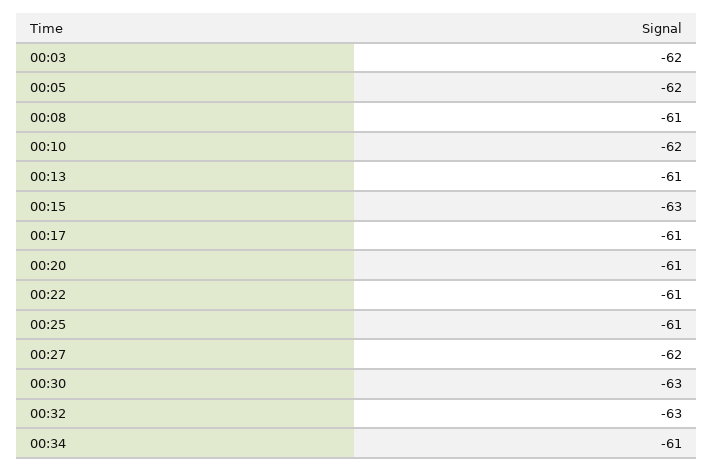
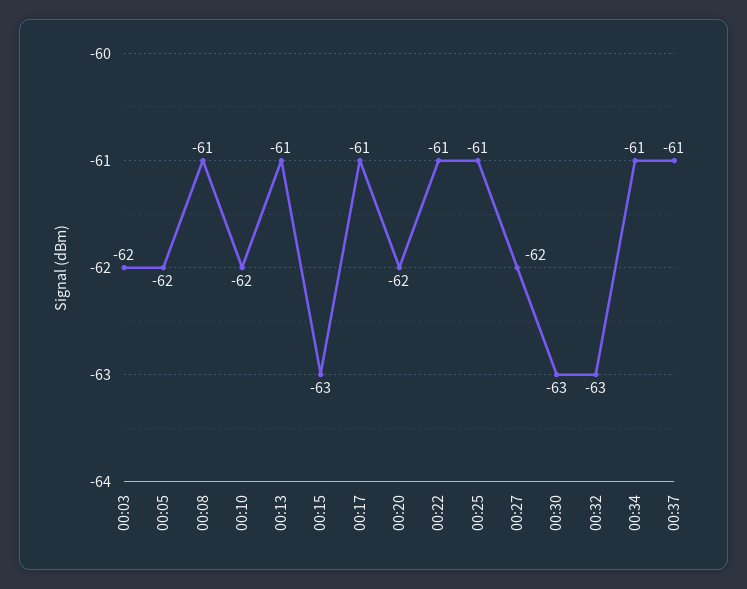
00:20: -61 -> -62
00:37: none -> -61

